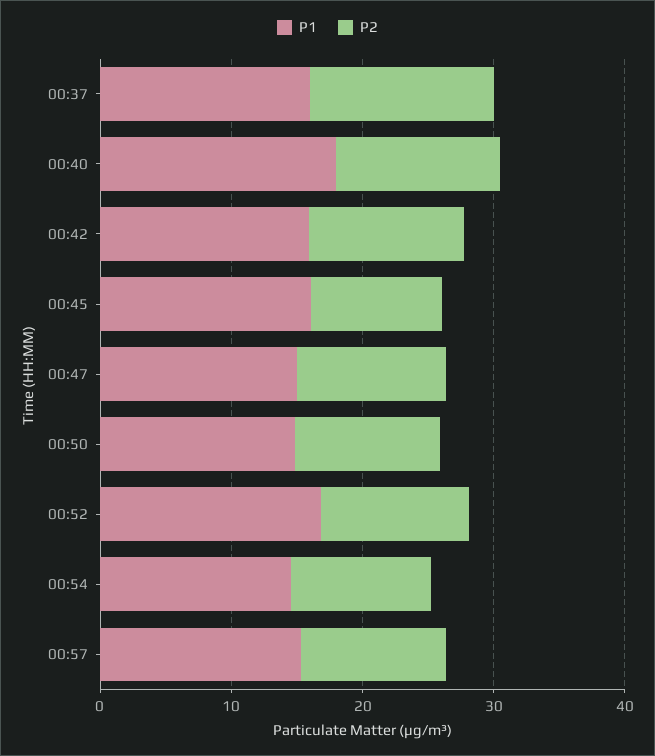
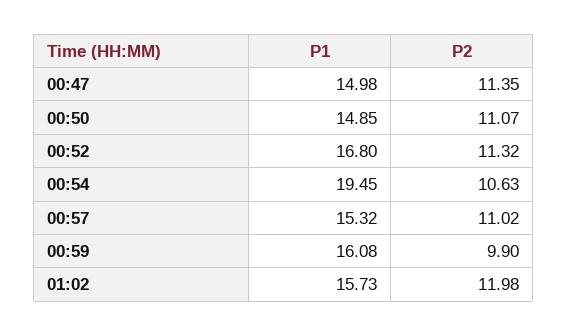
P1, 00:37: 16 -> none
P2, 00:37: 14 -> none
P1, 00:40: 18 -> none
P2, 00:40: 12 -> none
P1, 00:42: 16 -> none
P2, 00:42: 12 -> none
P1, 00:45: 16 -> none
P2, 00:45: 10 -> none
P1, 00:54: 14 -> 19.45
P1, 00:59: none -> 16.08
P2, 00:59: none -> 9.9
P1, 01:02: none -> 15.73
P2, 01:02: none -> 11.98

